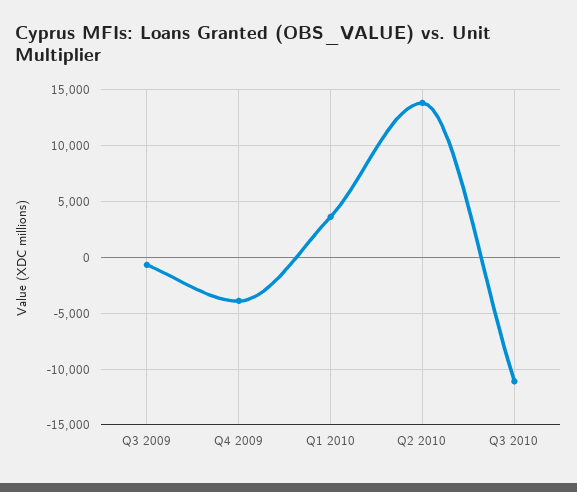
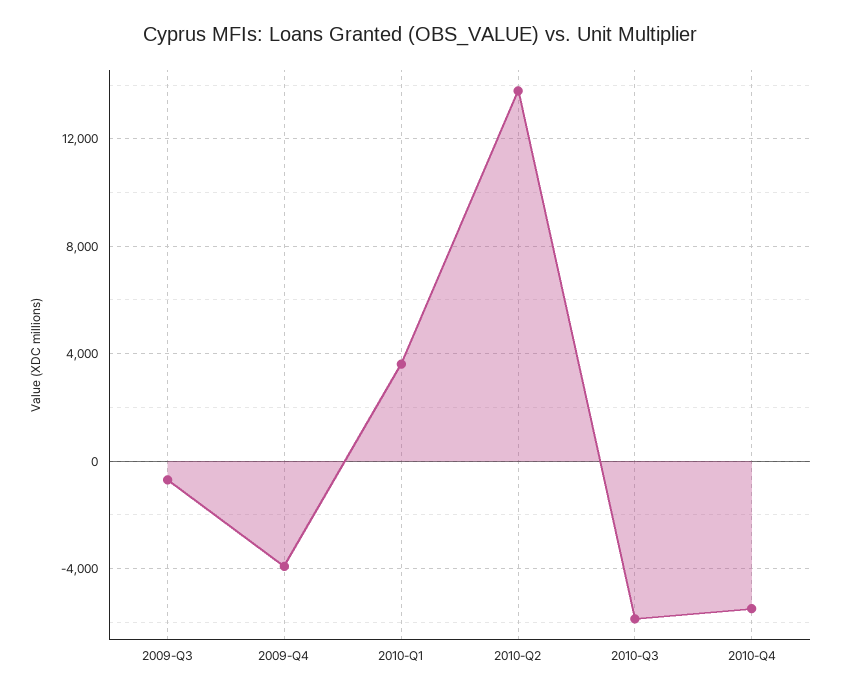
Q3 2010: -11000 -> -6000
2010-Q4: none -> -5500

